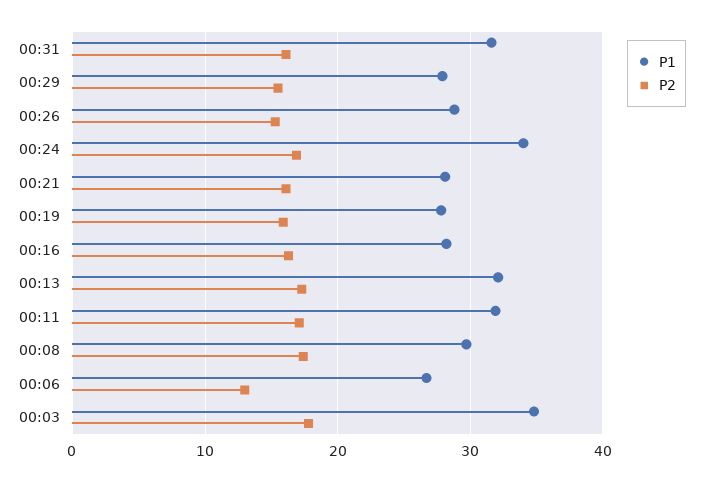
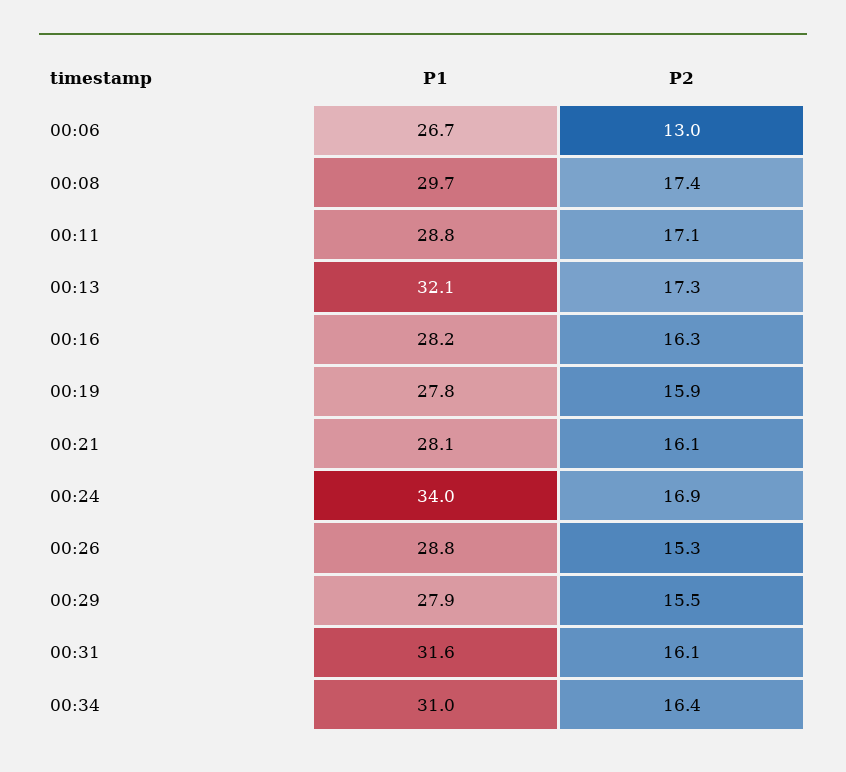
P1, 00:11: 32 -> 28.8
P1, 00:03: 35 -> none
P2, 00:03: 18 -> none
P1, 00:34: none -> 31
P2, 00:34: none -> 16.4

